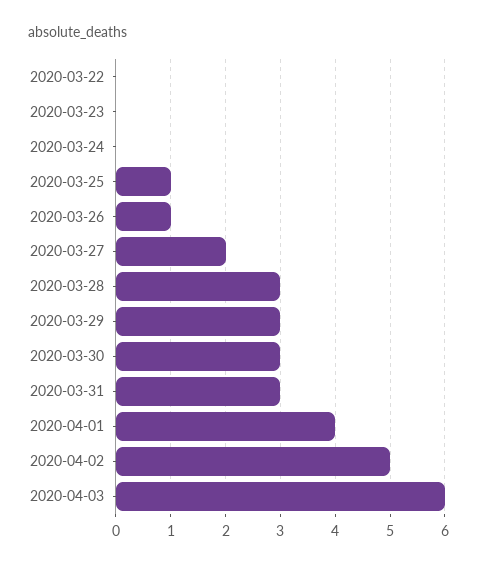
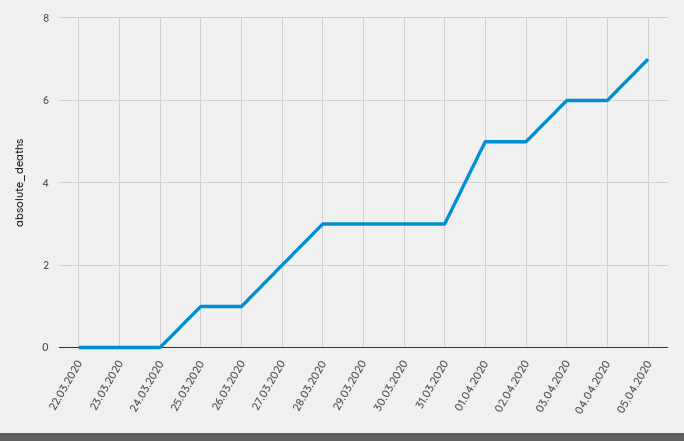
2020-04-01: 4 -> 5
04.04.2020: none -> 6
05.04.2020: none -> 7

